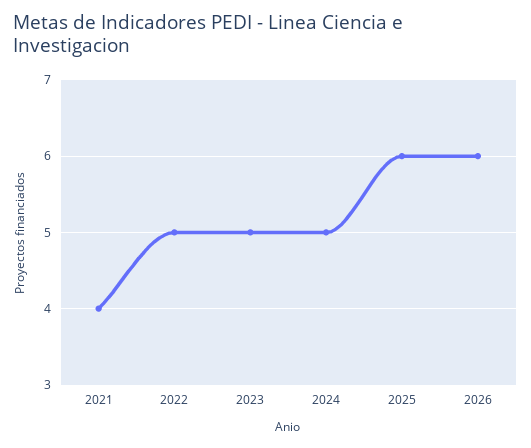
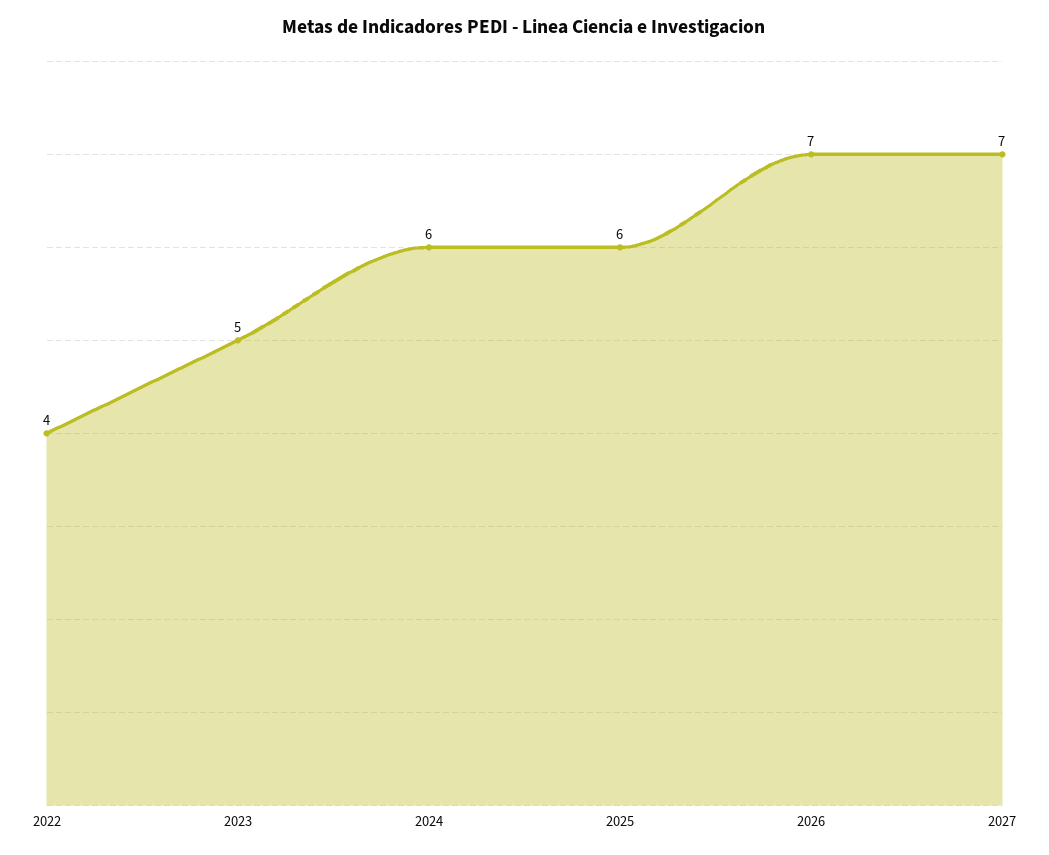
2021: 4 -> none
2022: 5 -> 4
2024: 5 -> 6
2026: 6 -> 7
2027: none -> 7

